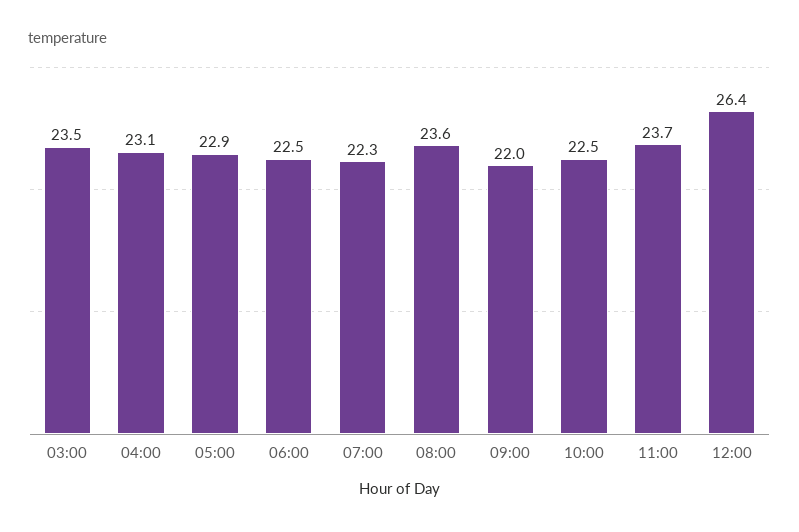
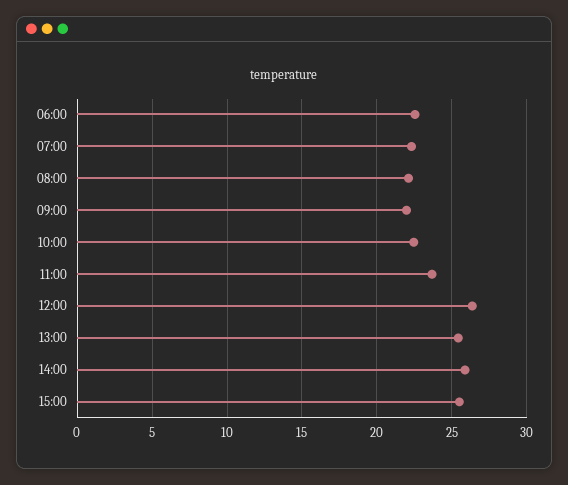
03:00: 23.5 -> none
04:00: 23.1 -> none
05:00: 22.9 -> none
08:00: 23.6 -> 22
13:00: none -> 25.5
14:00: none -> 26
15:00: none -> 25.5

